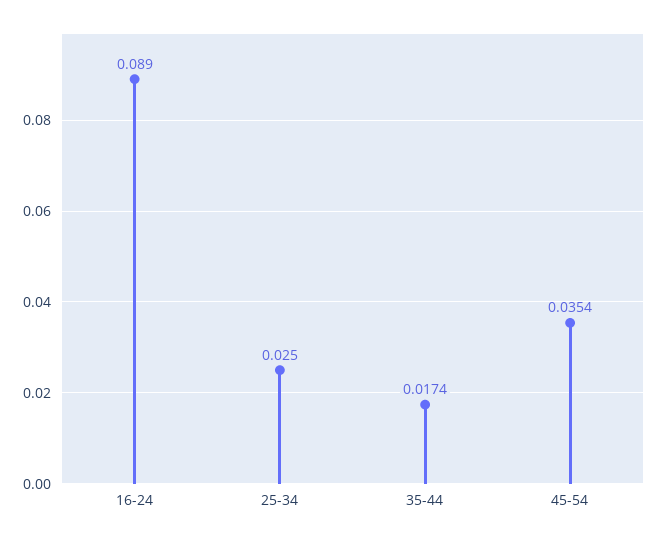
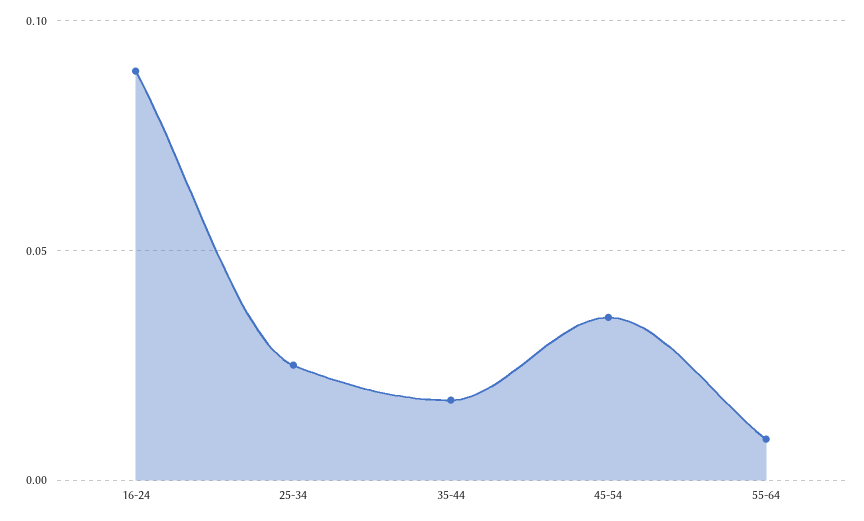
55-64: none -> 0.01

